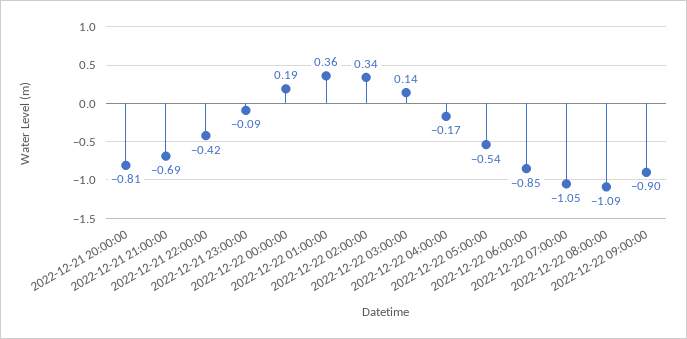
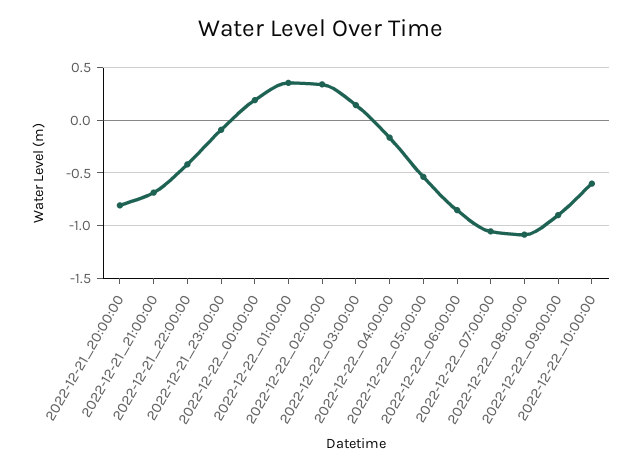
2022-12-22_10:00:00: none -> -0.6

